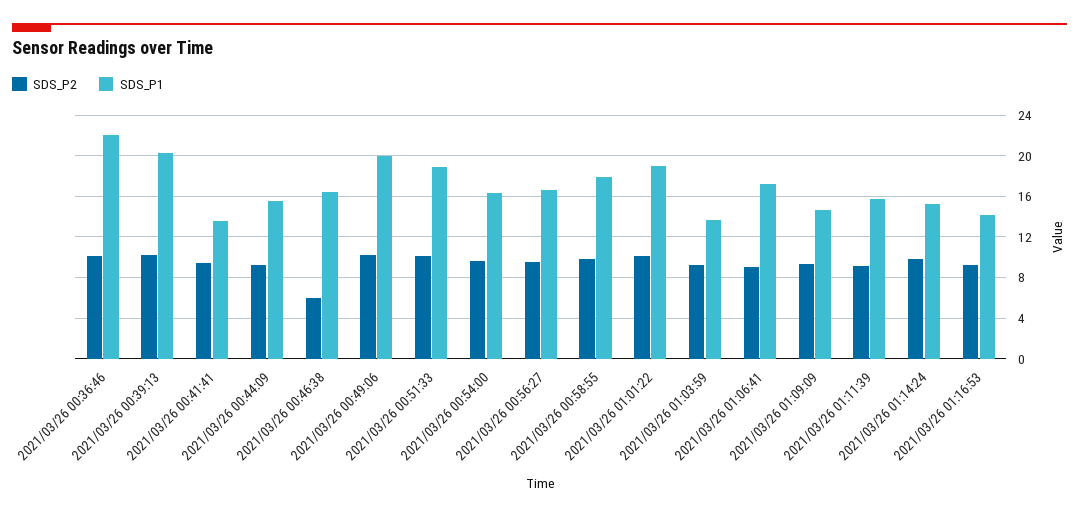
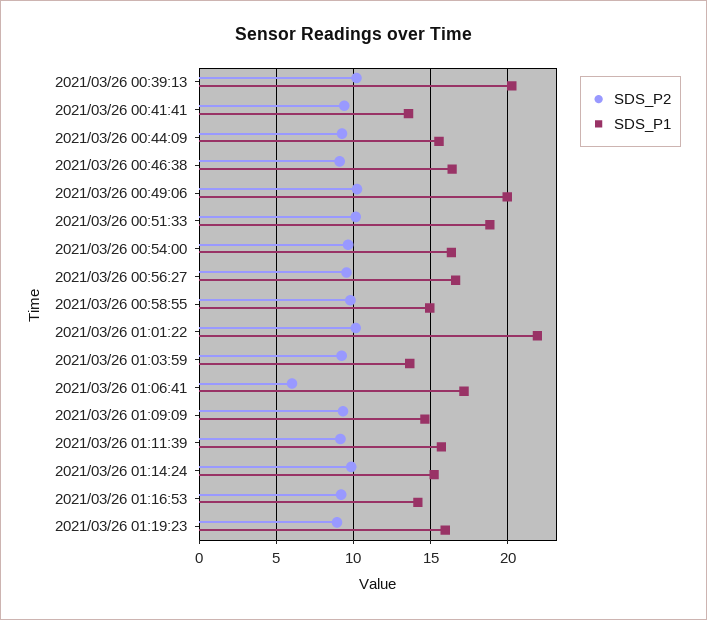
SDS_P2, 2021/03/26 00:36:46: 10 -> none
SDS_P1, 2021/03/26 00:36:46: 22 -> none
SDS_P2, 2021/03/26 00:46:38: 6 -> 9
SDS_P1, 2021/03/26 00:58:55: 18 -> 15
SDS_P1, 2021/03/26 01:01:22: 19 -> 22
SDS_P2, 2021/03/26 01:06:41: 9 -> 6
SDS_P2, 2021/03/26 01:19:23: none -> 9
SDS_P1, 2021/03/26 01:19:23: none -> 16

